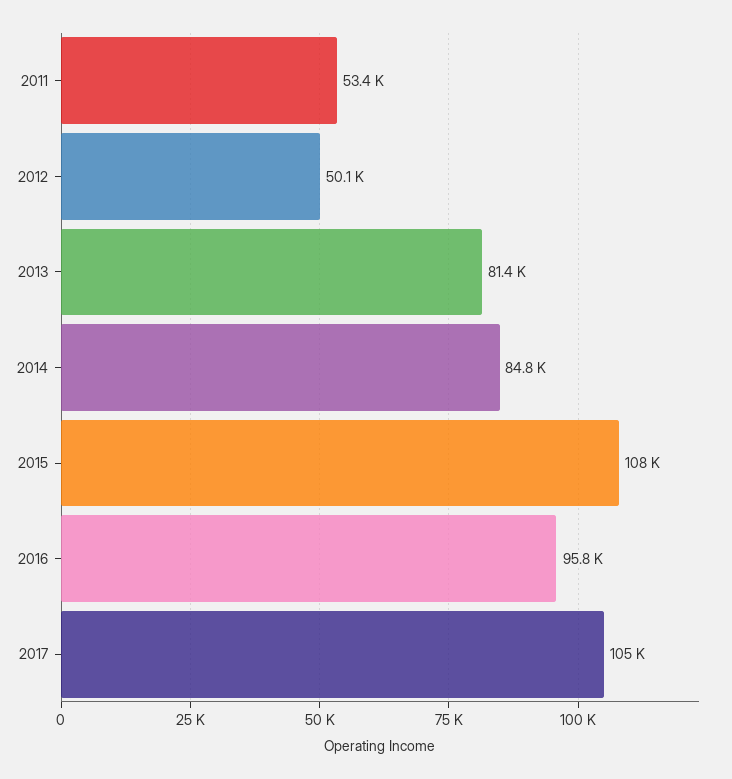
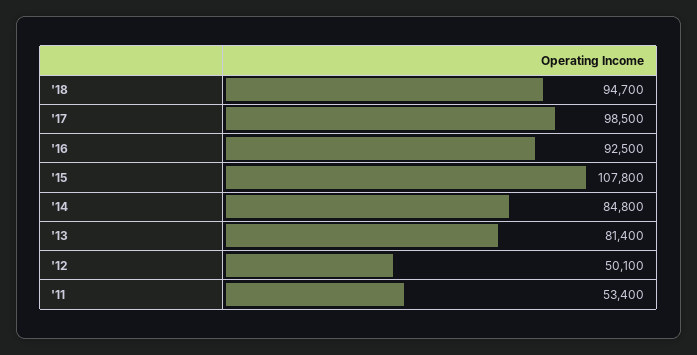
2016: 95800 -> 92500
2017: 105000 -> 98500
'18: none -> 94700

